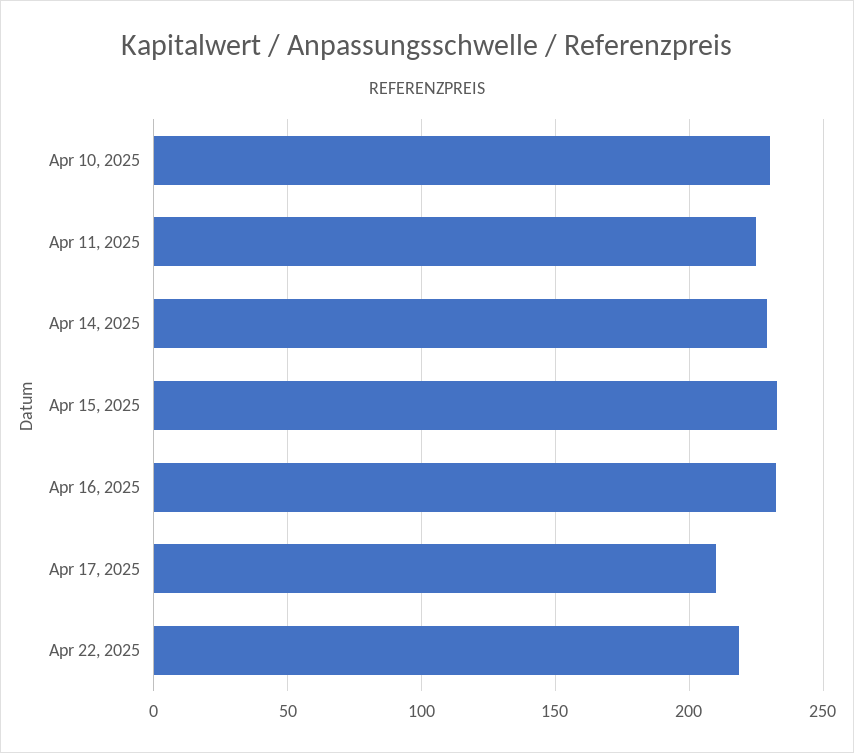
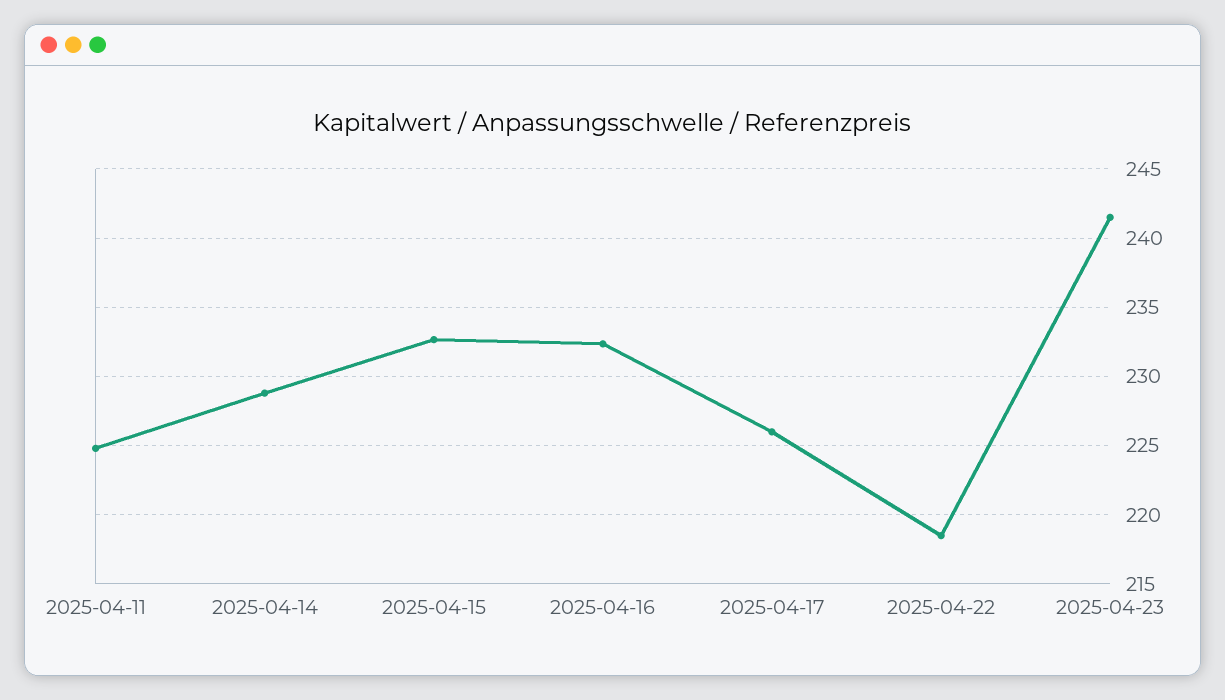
Apr 10, 2025: 230 -> none
Apr 17, 2025: 210 -> 226
2025-04-23: none -> 241.5

